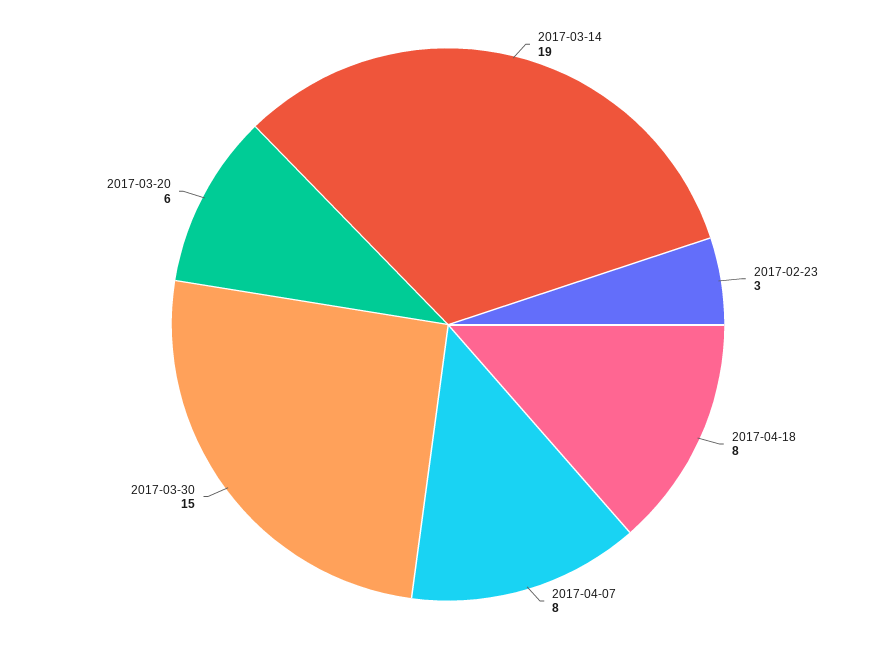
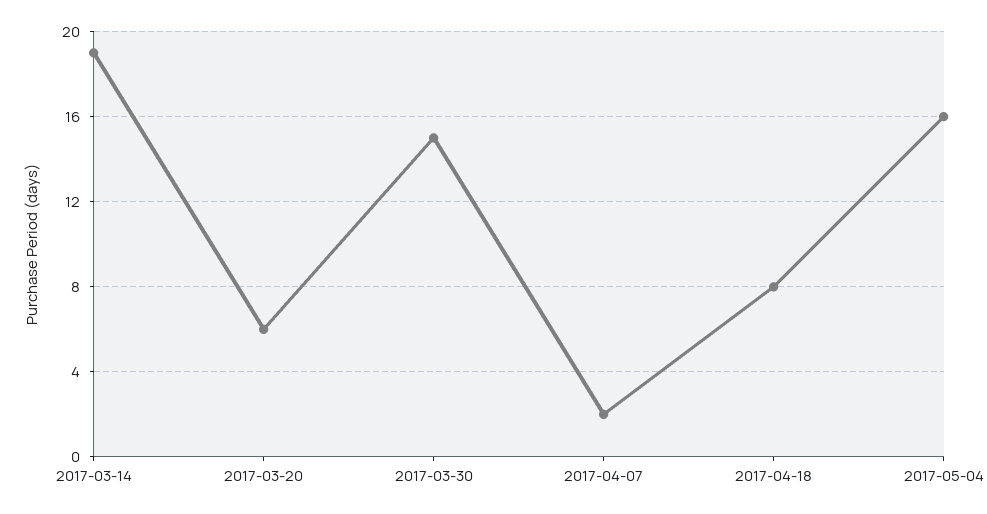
2017-02-23: 3 -> none
2017-04-07: 8 -> 2
2017-05-04: none -> 16

